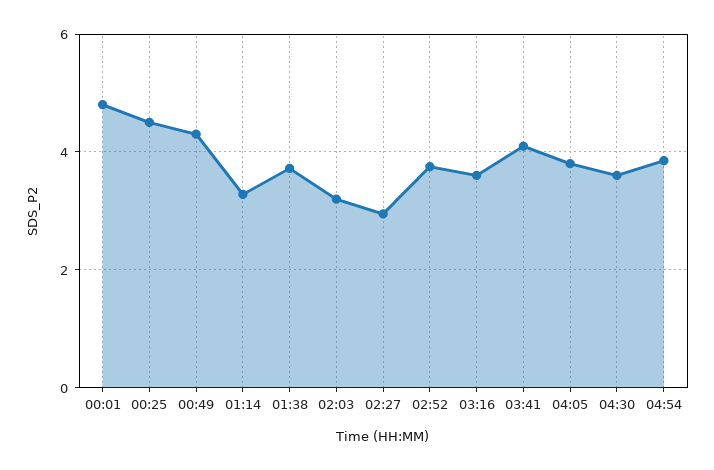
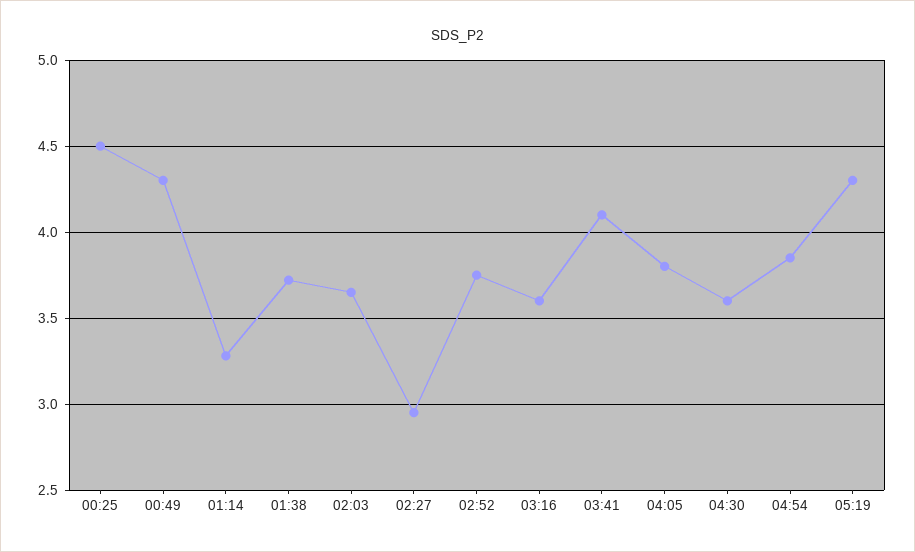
00:01: 4.8 -> none
02:03: 3.2 -> 3.65
05:19: none -> 4.3

